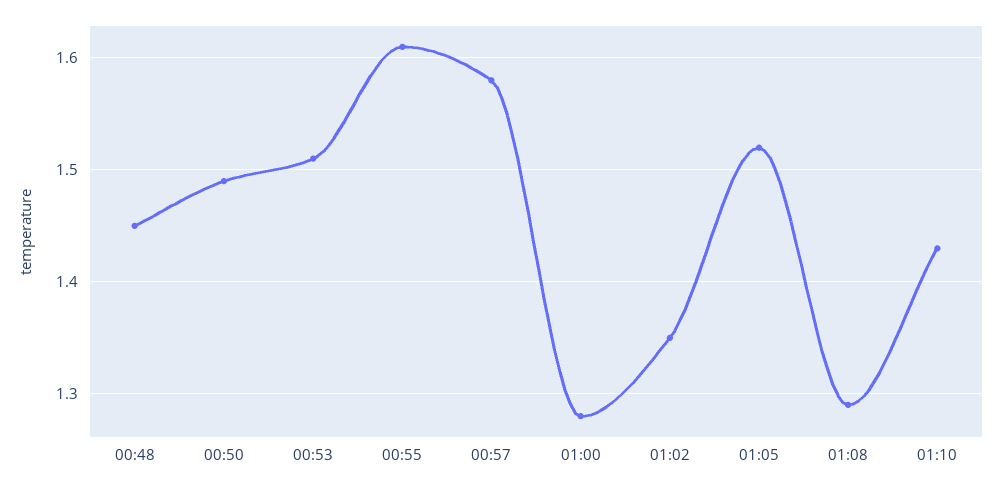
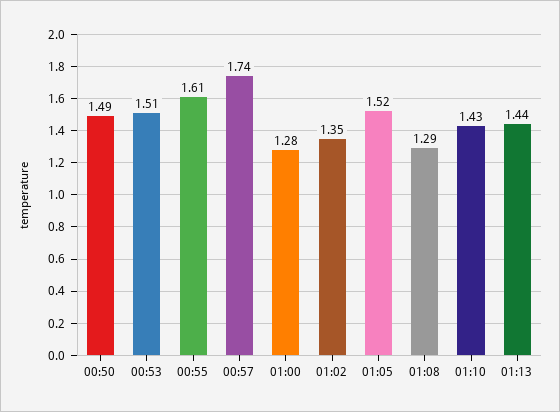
00:48: 1.45 -> none
00:57: 1.58 -> 1.74
01:13: none -> 1.44

